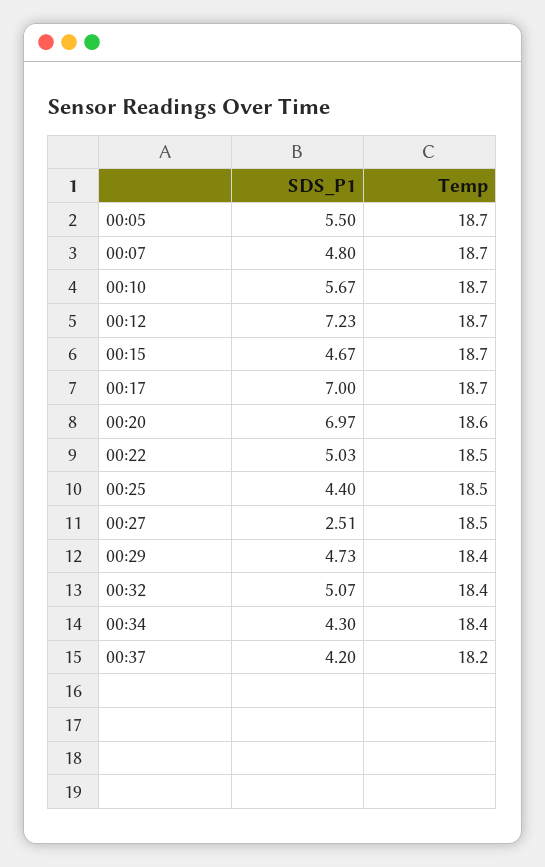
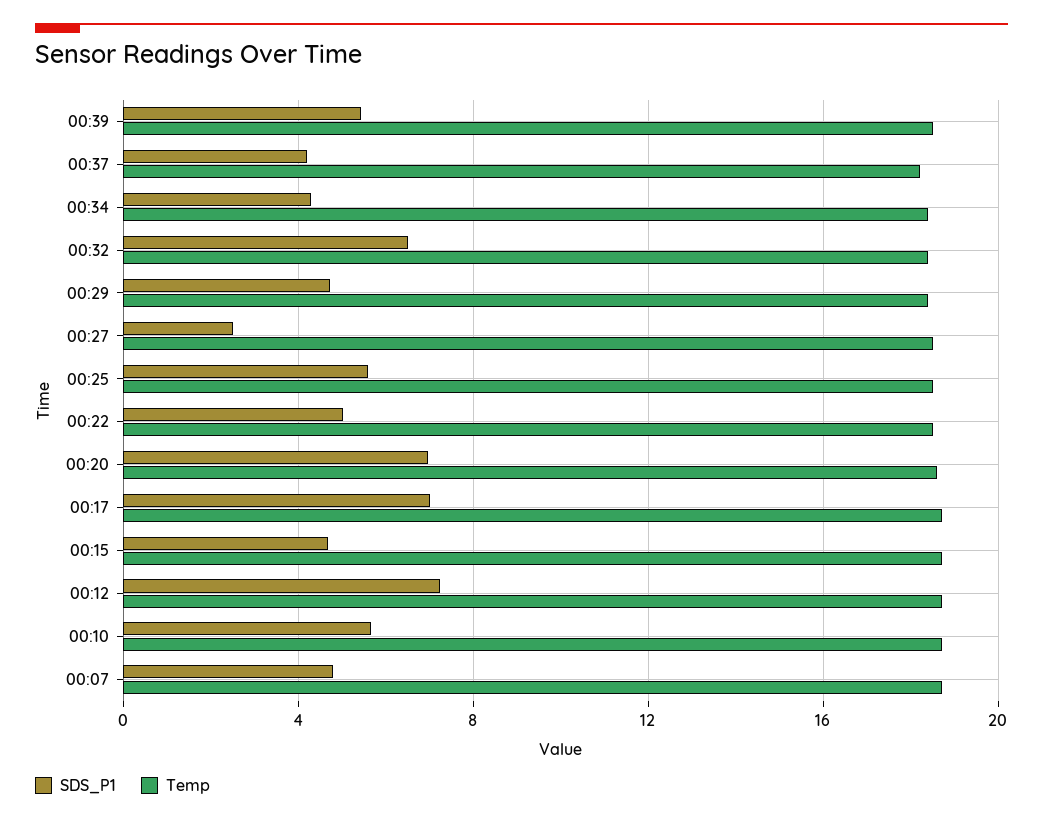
SDS_P1, 00:05: 5.5 -> none
Temp, 00:05: 18.7 -> none
SDS_P1, 00:25: 4.4 -> 5.5
SDS_P1, 00:32: 5.07 -> 6.5
SDS_P1, 00:39: none -> 5.5
Temp, 00:39: none -> 18.5

